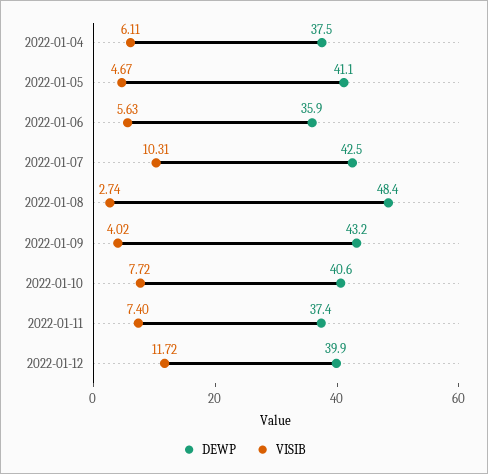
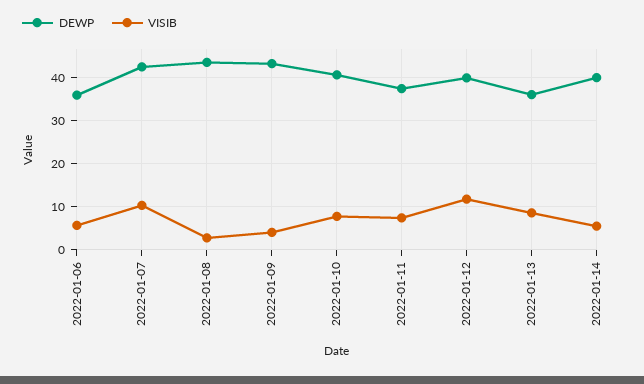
DEWP, 2022-01-04: 37.5 -> none
VISIB, 2022-01-04: 6.11 -> none
DEWP, 2022-01-05: 41.1 -> none
VISIB, 2022-01-05: 4.67 -> none
DEWP, 2022-01-08: 48.4 -> 44
DEWP, 2022-01-13: none -> 36
VISIB, 2022-01-13: none -> 8
DEWP, 2022-01-14: none -> 40
VISIB, 2022-01-14: none -> 6

